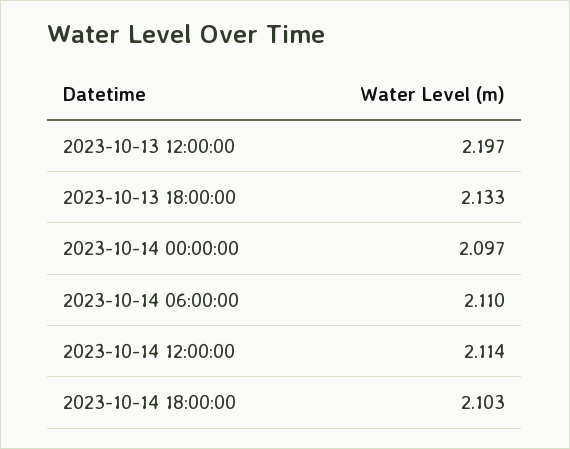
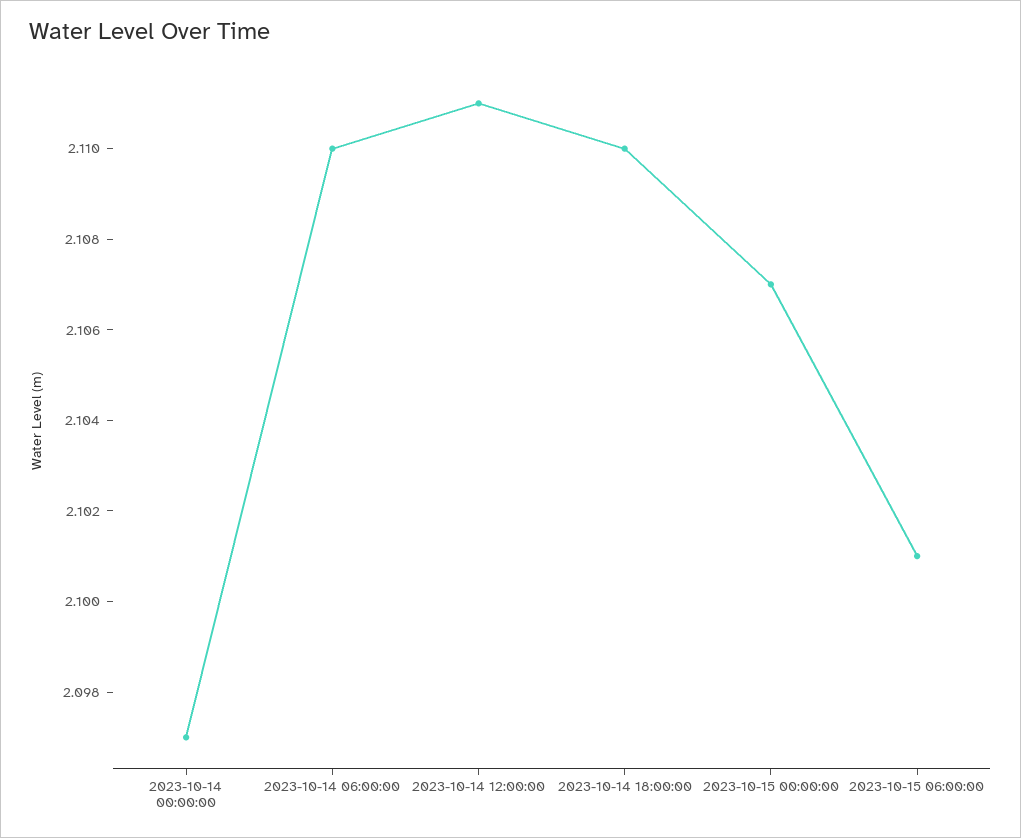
2023-10-13 12:00:00: 2.197 -> none
2023-10-13 18:00:00: 2.133 -> none
2023-10-14 12:00:00: 2.114 -> 2.111
2023-10-14 18:00:00: 2.103 -> 2.11
2023-10-15 00:00:00: none -> 2.107
2023-10-15 06:00:00: none -> 2.101

